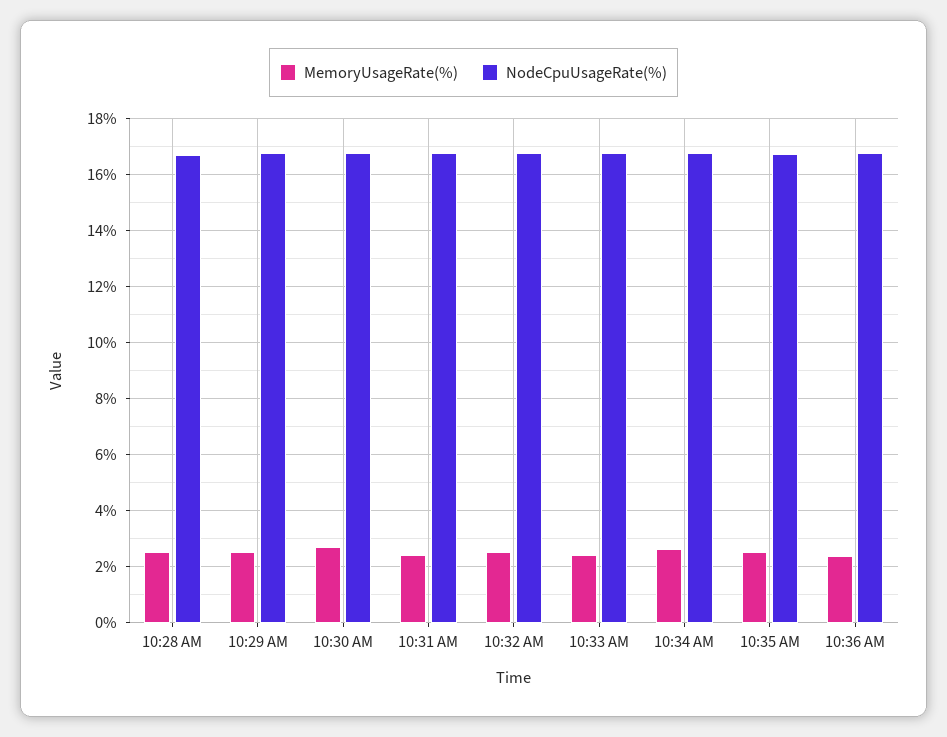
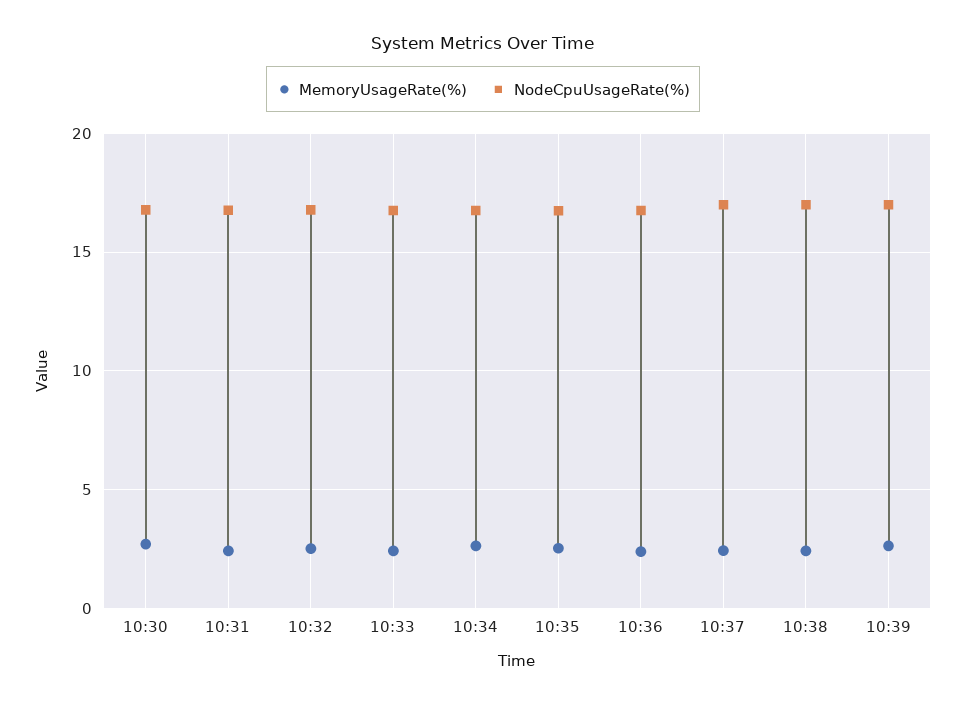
MemoryUsageRate(%), 10:28 AM: 2.5 -> none
NodeCpuUsageRate(%), 10:28 AM: 16.75 -> none
MemoryUsageRate(%), 10:29 AM: 2.5 -> none
NodeCpuUsageRate(%), 10:29 AM: 16.75 -> none
MemoryUsageRate(%), 10:37: none -> 2.5
NodeCpuUsageRate(%), 10:37: none -> 17
MemoryUsageRate(%), 10:38: none -> 2.5
NodeCpuUsageRate(%), 10:38: none -> 17
MemoryUsageRate(%), 10:39: none -> 2.5
NodeCpuUsageRate(%), 10:39: none -> 17

